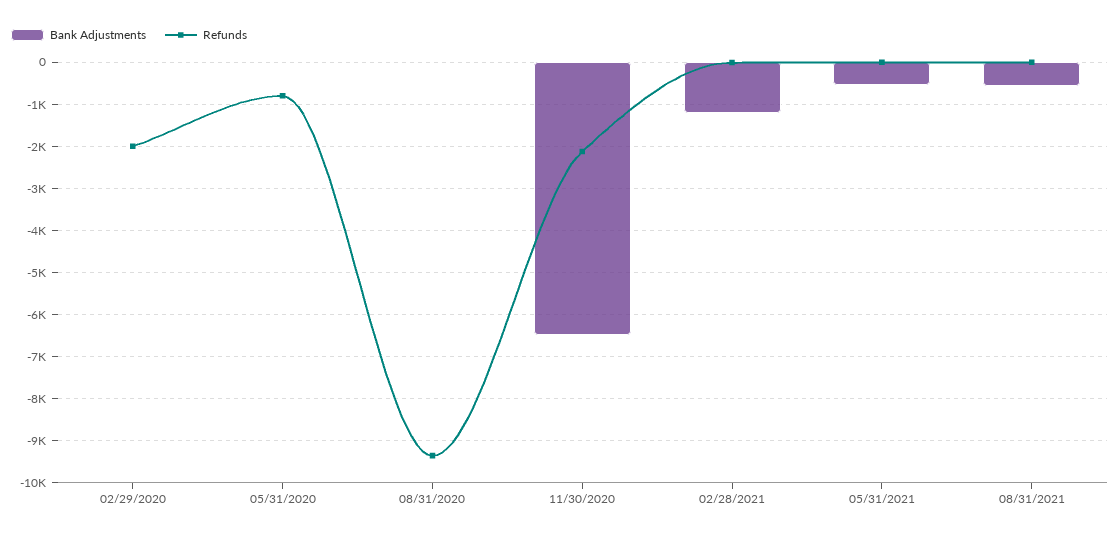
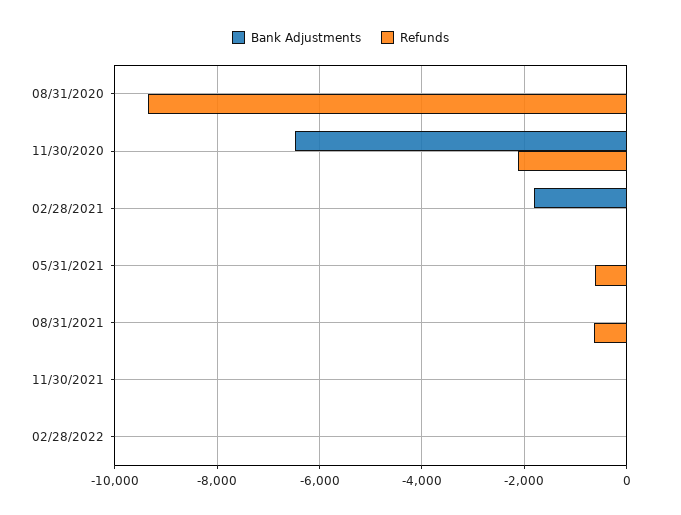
Bank Adjustments, 02/29/2020: 0 -> none
Refunds, 02/29/2020: -2000 -> none
Bank Adjustments, 05/31/2020: 0 -> none
Refunds, 05/31/2020: -800 -> none
Bank Adjustments, 02/28/2021: -1200 -> -1800
Bank Adjustments, 05/31/2021: -600 -> 0
Refunds, 05/31/2021: 0 -> -600
Bank Adjustments, 08/31/2021: -600 -> 0
Refunds, 08/31/2021: 0 -> -600
Bank Adjustments, 11/30/2021: none -> 0
Refunds, 11/30/2021: none -> 0
Bank Adjustments, 02/28/2022: none -> 0
Refunds, 02/28/2022: none -> 0

